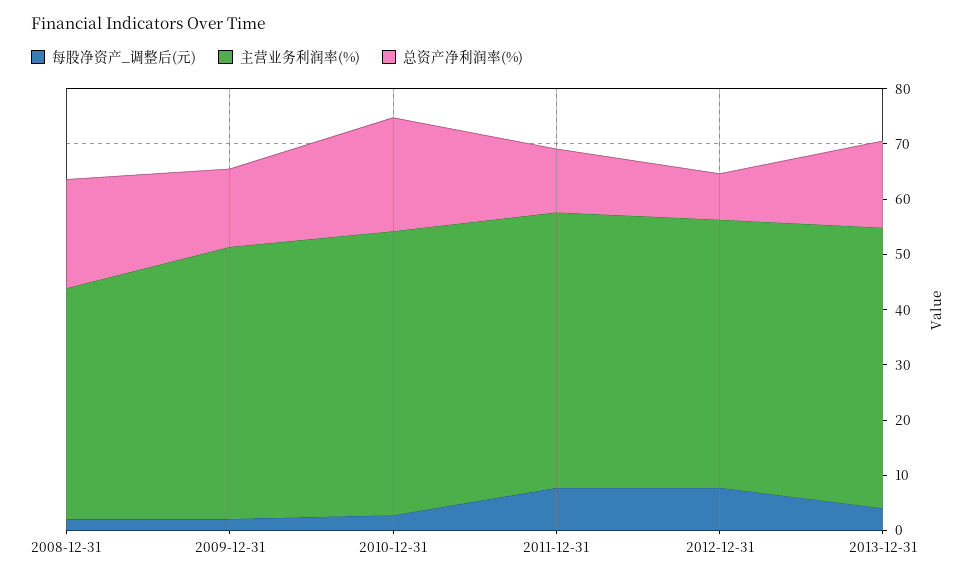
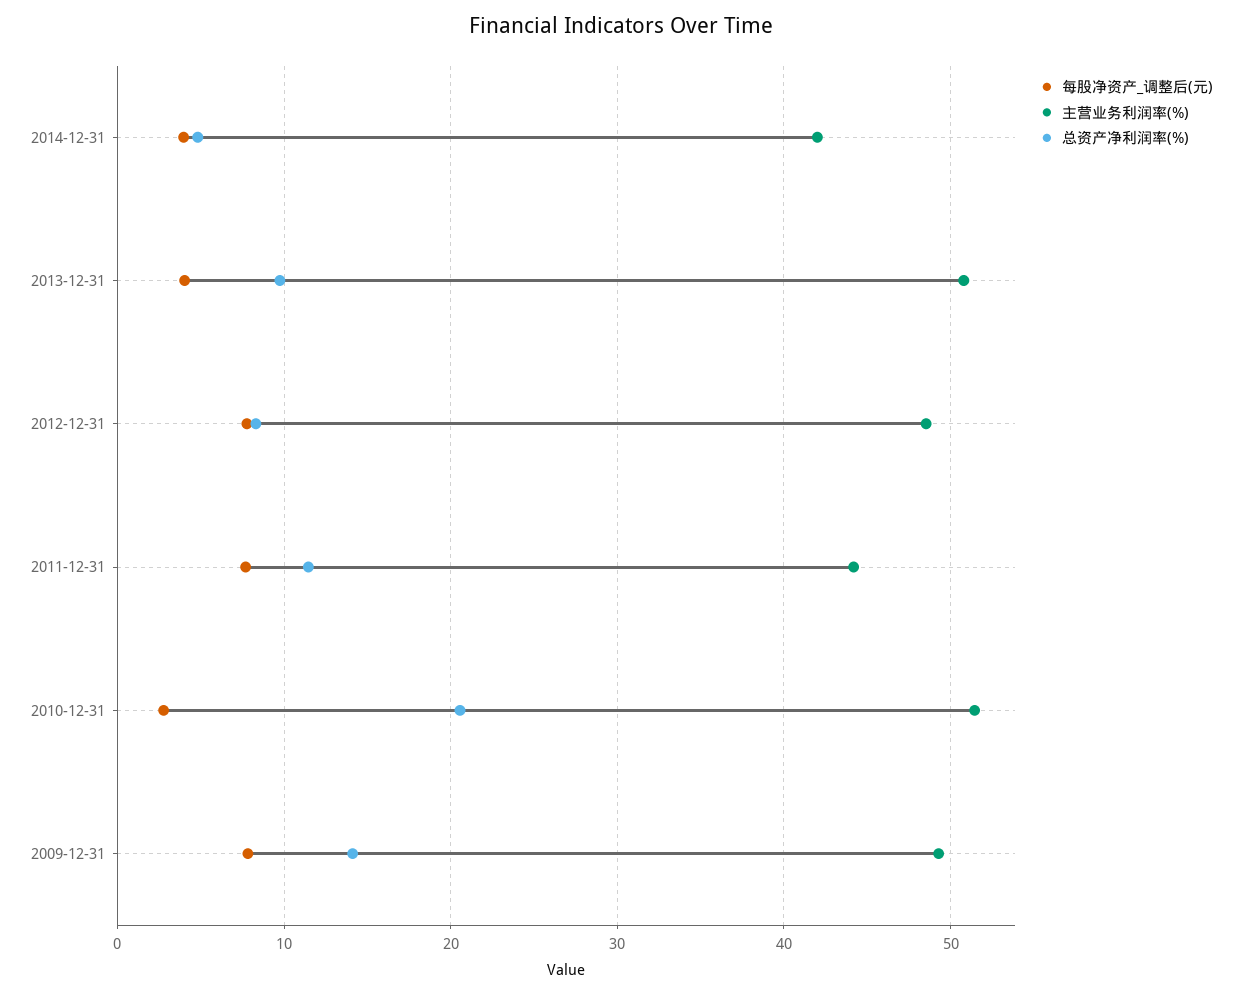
每股净资产_调整后(元), 2008-12-31: 2 -> none
主营业务利润率(%), 2008-12-31: 42 -> none
总资产净利润率(%), 2008-12-31: 20 -> none
每股净资产_调整后(元), 2009-12-31: 2 -> 8
主营业务利润率(%), 2011-12-31: 50 -> 44
总资产净利润率(%), 2013-12-31: 16 -> 10
每股净资产_调整后(元), 2014-12-31: none -> 4
主营业务利润率(%), 2014-12-31: none -> 42
总资产净利润率(%), 2014-12-31: none -> 5

